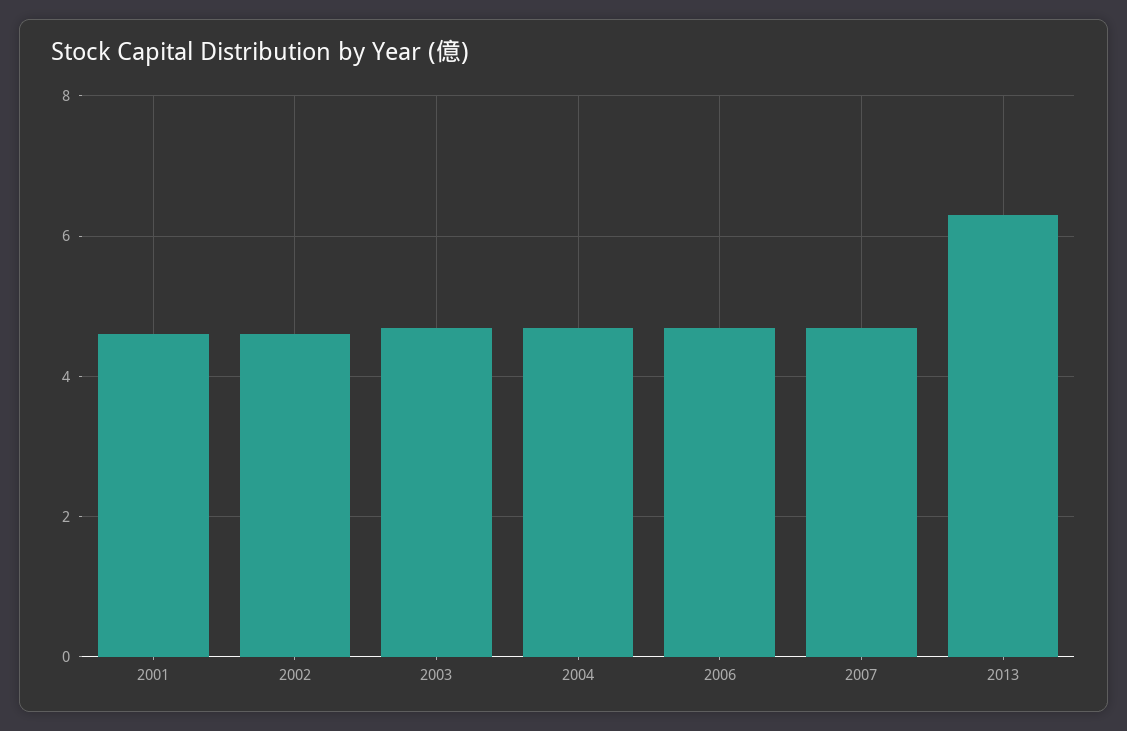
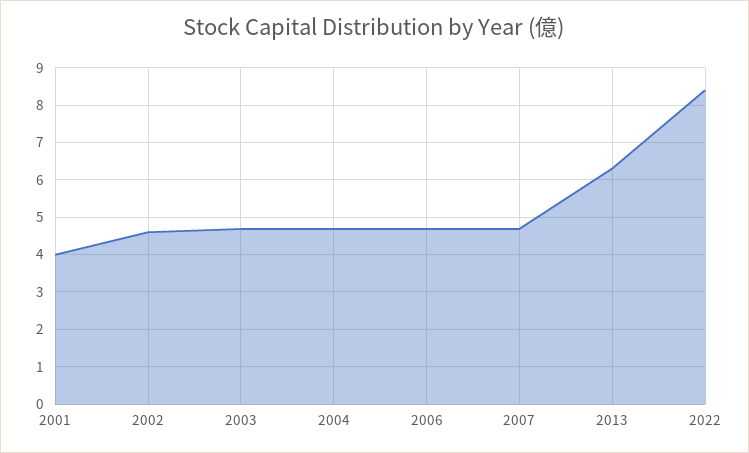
2001: 4.6 -> 4
2022: none -> 8.4

